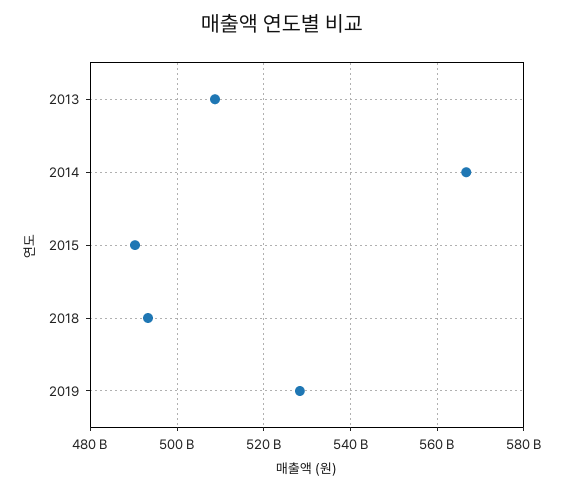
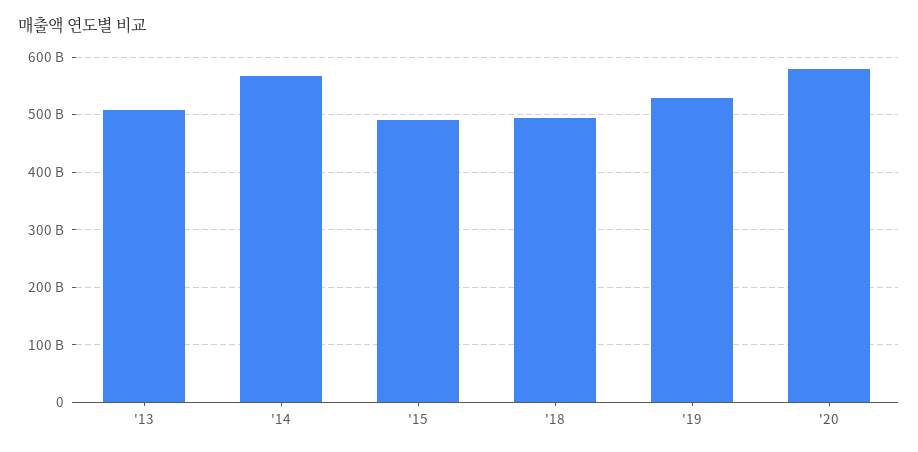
'20: none -> 580000000000

